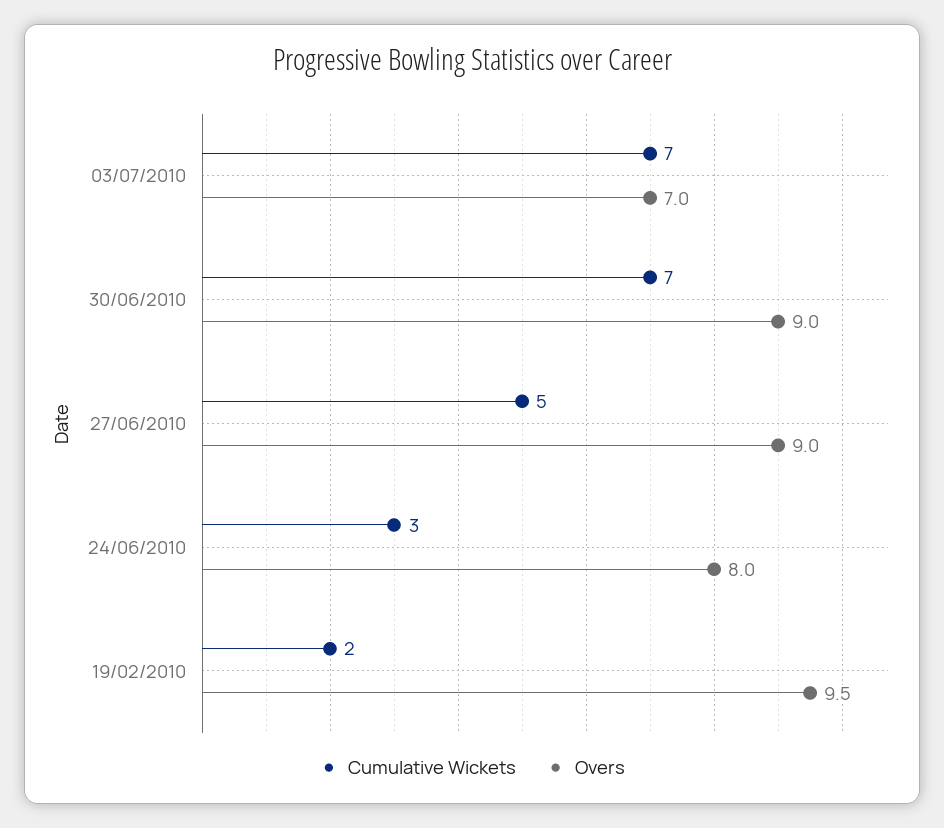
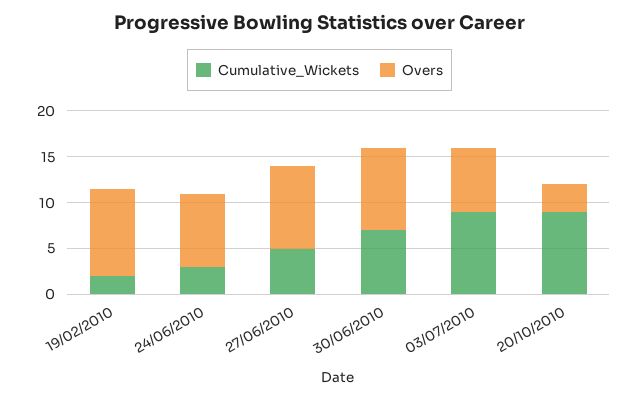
Cumulative Wickets, 03/07/2010: 7 -> 9
Cumulative Wickets, 20/10/2010: none -> 9
Overs, 20/10/2010: none -> 3

